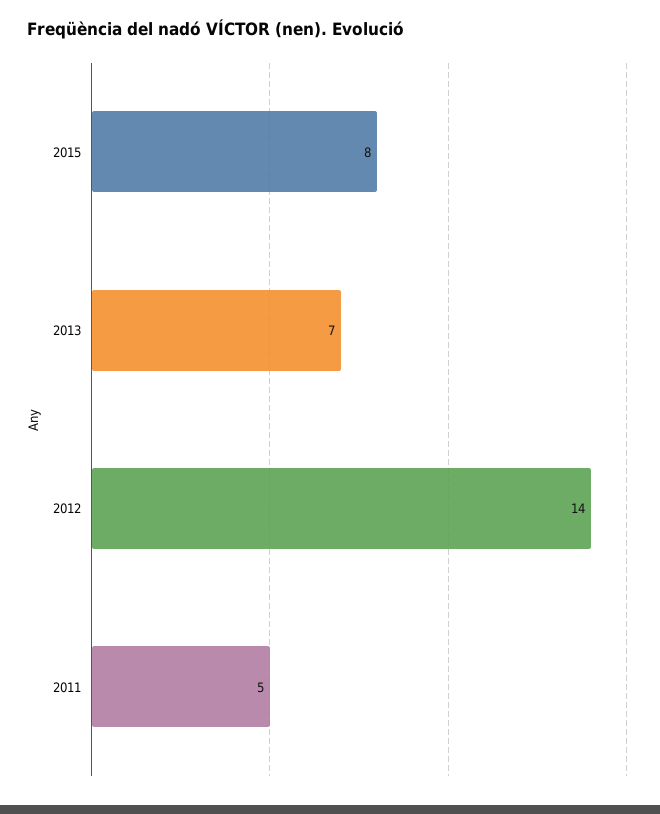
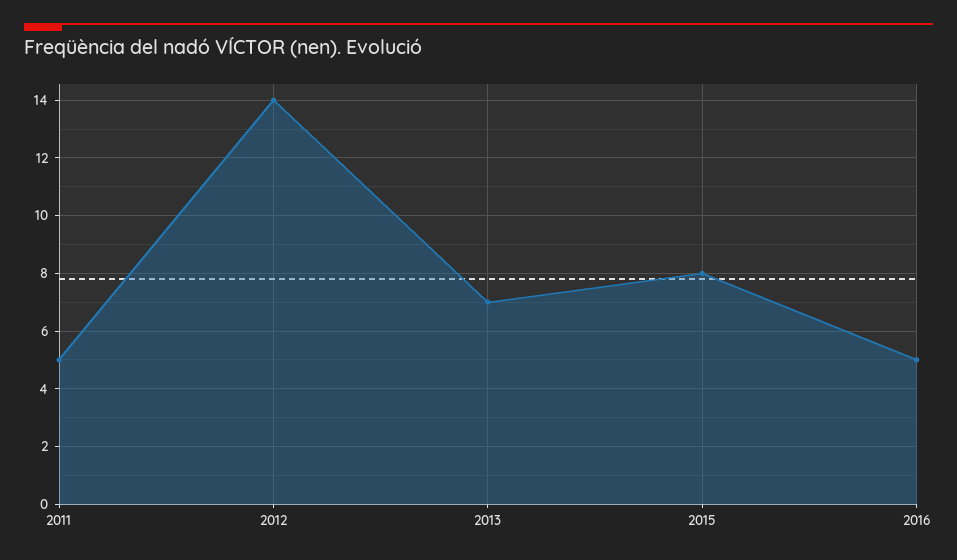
2016: none -> 5

